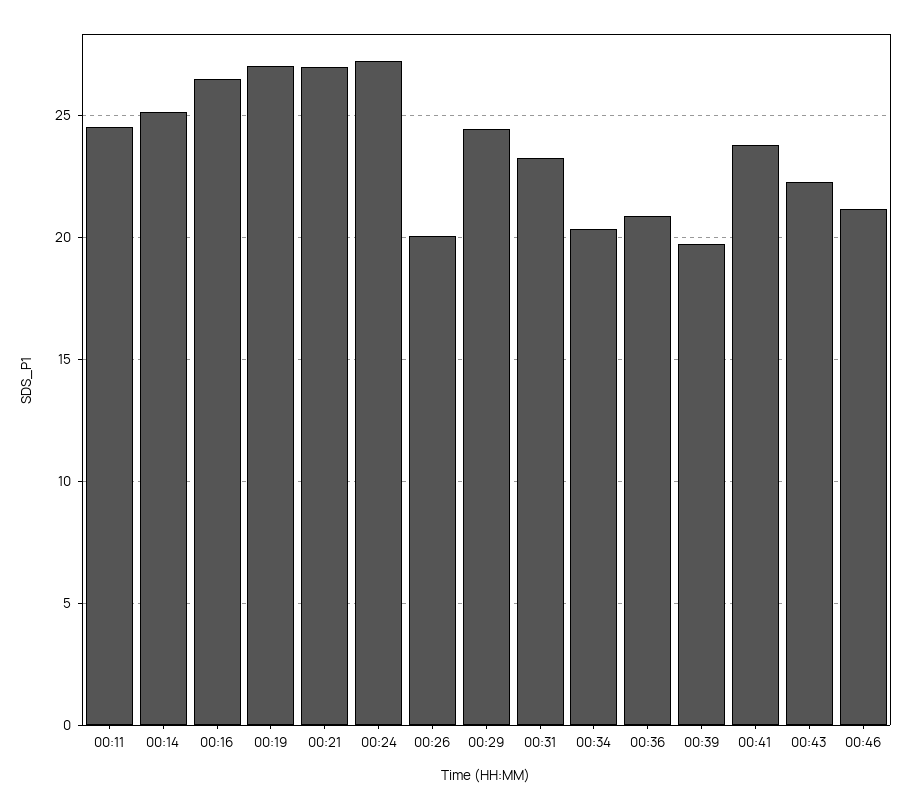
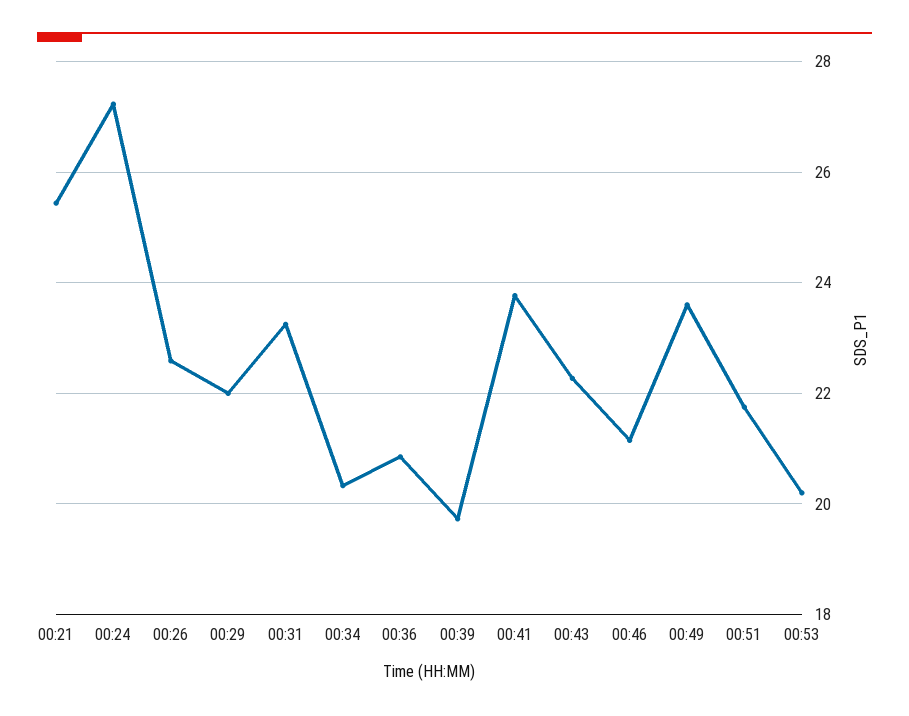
00:11: 24.5 -> none
00:14: 25 -> none
00:16: 26.5 -> none
00:19: 27 -> none
00:21: 27 -> 25.4
00:26: 20 -> 22.6
00:29: 24.5 -> 22
00:49: none -> 23.6
00:51: none -> 21.8
00:53: none -> 20.2

